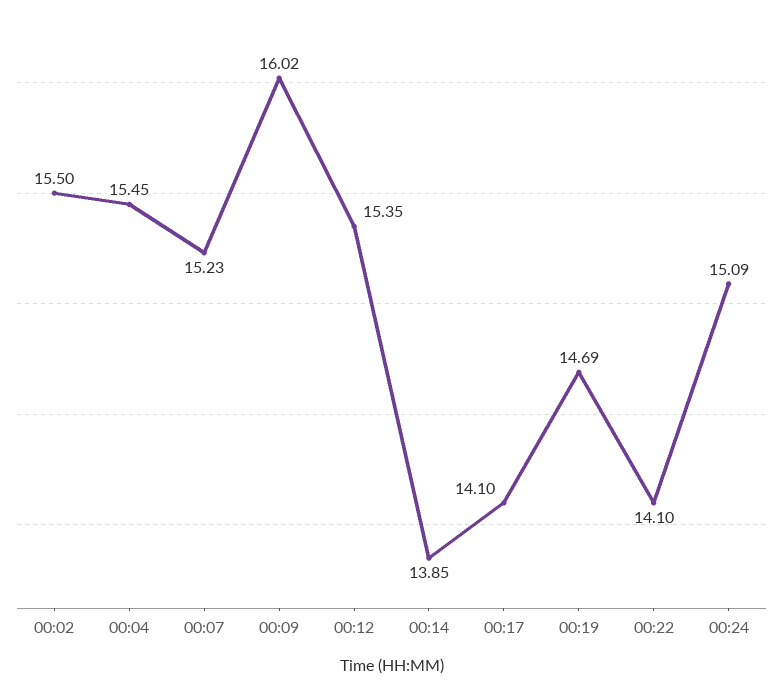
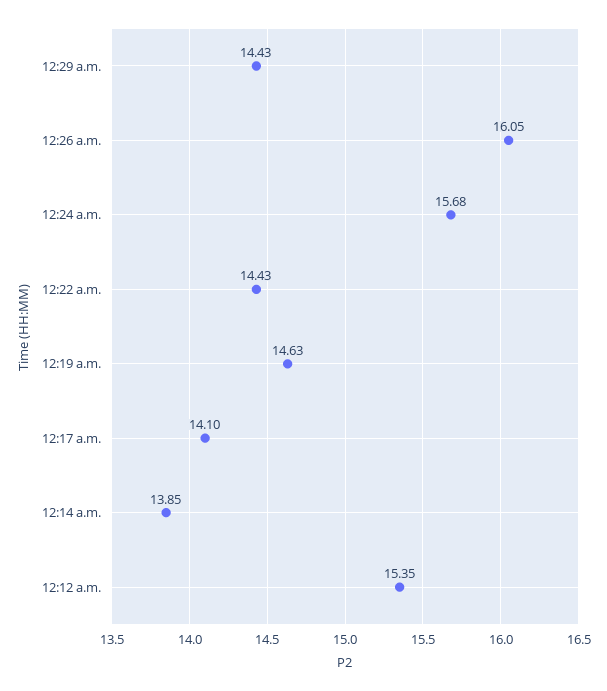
00:02: 15.5 -> none
00:04: 15.45 -> none
00:07: 15.23 -> none
00:09: 16.02 -> none
00:19: 14.69 -> 14.63
00:22: 14.1 -> 14.43
00:24: 15.09 -> 15.68
12:29 a.m.: none -> 14.43
12:26 a.m.: none -> 16.05

